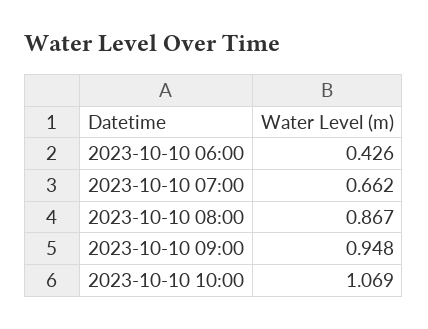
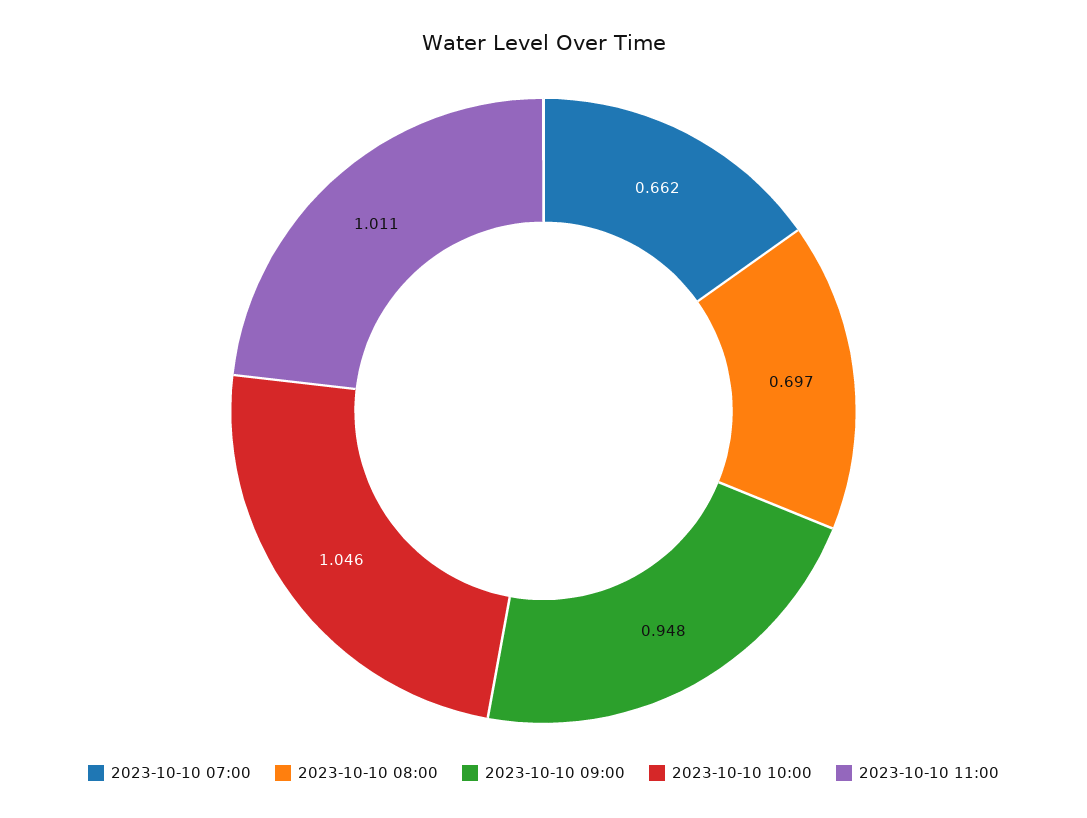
2023-10-10 06:00: 0.426 -> none
2023-10-10 08:00: 0.867 -> 0.697
2023-10-10 10:00: 1.069 -> 1.046
2023-10-10 11:00: none -> 1.011

